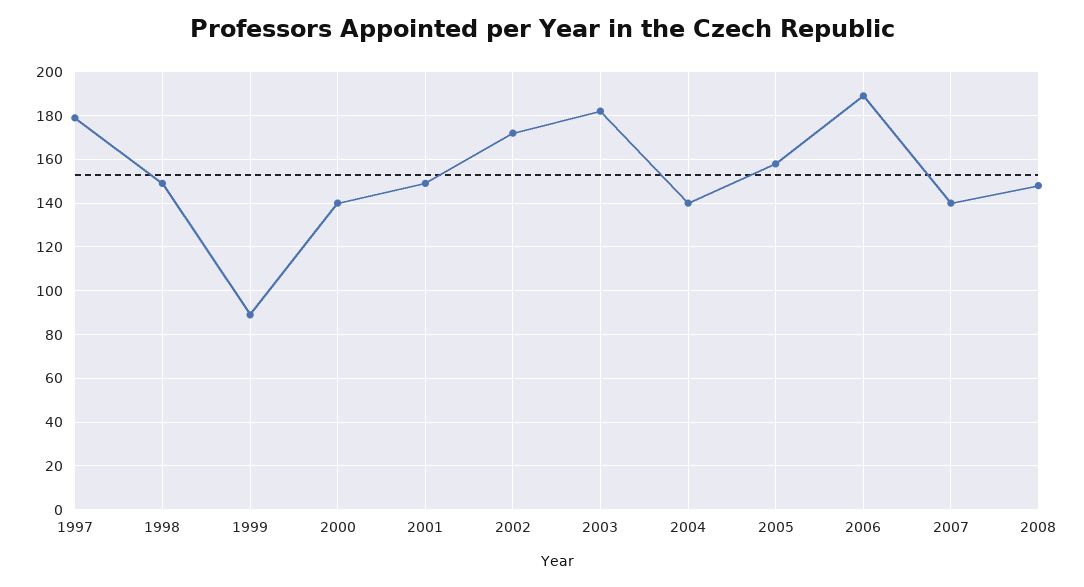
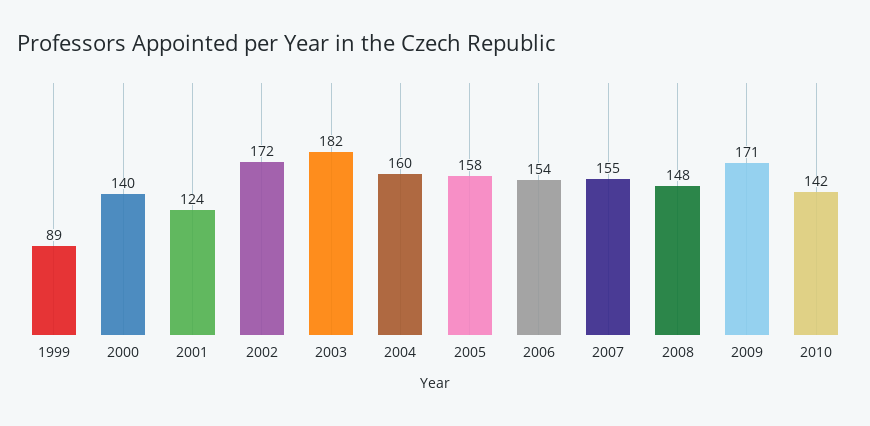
1997: 180 -> none
1998: 150 -> none
2001: 150 -> 124
2004: 140 -> 160
2006: 190 -> 154
2007: 140 -> 155
2009: none -> 171
2010: none -> 142

